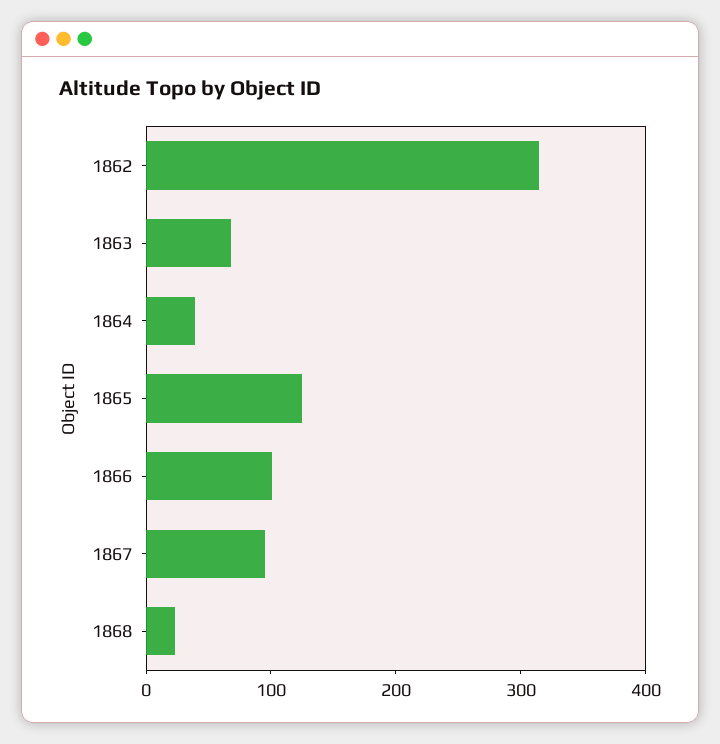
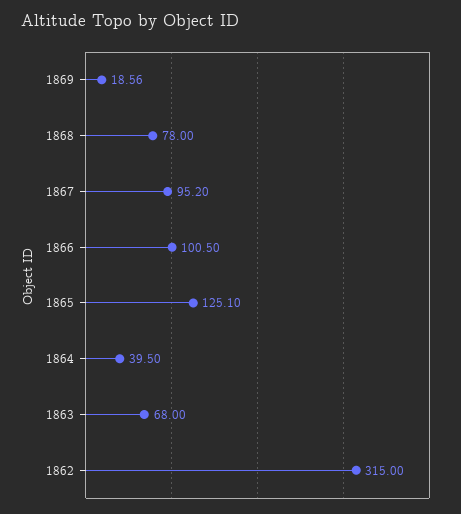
1868: 20 -> 78
1869: none -> 18.56

